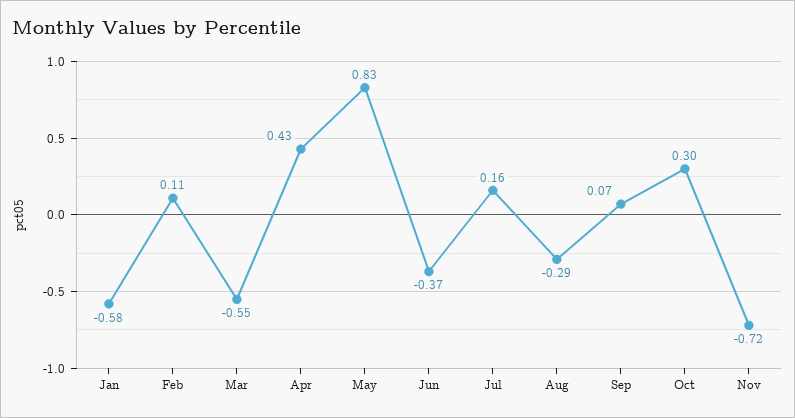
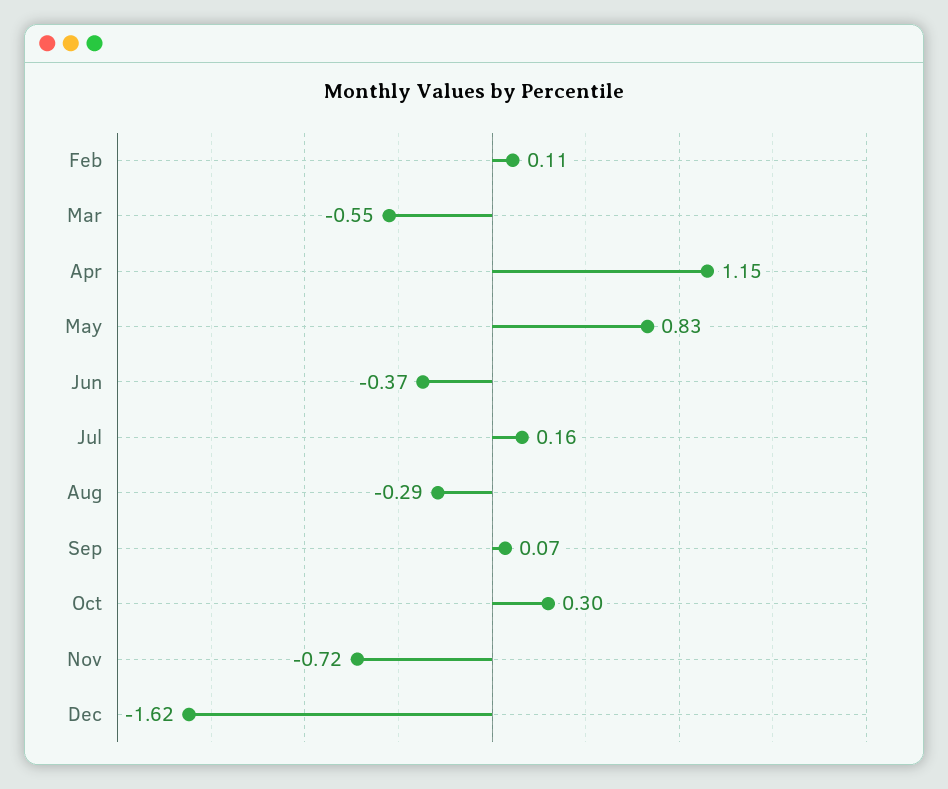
Jan: -0.58 -> none
Apr: 0.43 -> 1.15
Dec: none -> -1.62

